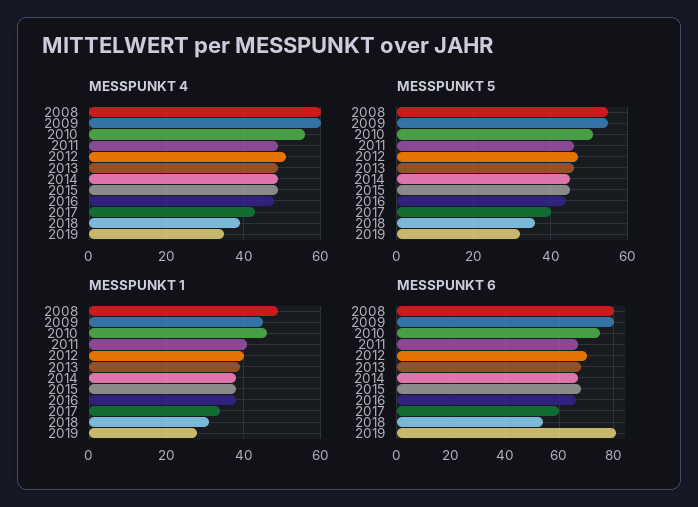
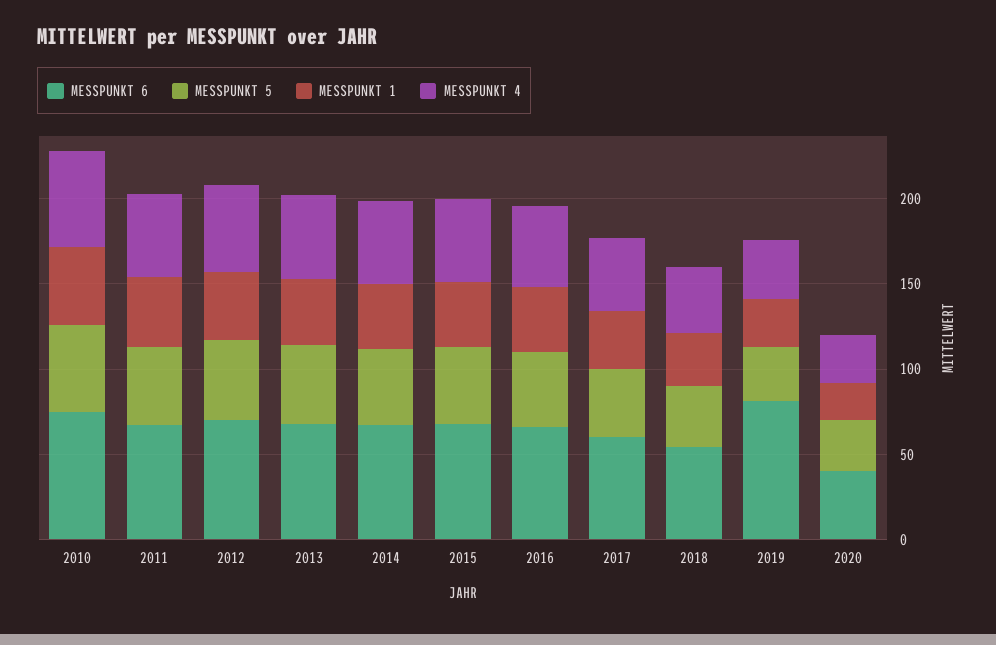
MESSPUNKT 4, 2008: 60 -> none
MESSPUNKT 4, 2009: 60 -> none
MESSPUNKT 5, 2008: 55 -> none
MESSPUNKT 5, 2009: 55 -> none
MESSPUNKT 1, 2008: 50 -> none
MESSPUNKT 1, 2009: 45 -> none
MESSPUNKT 6, 2008: 80 -> none
MESSPUNKT 6, 2009: 80 -> none
MESSPUNKT 6, 2020: none -> 40
MESSPUNKT 5, 2020: none -> 30
MESSPUNKT 1, 2020: none -> 20
MESSPUNKT 4, 2020: none -> 30

